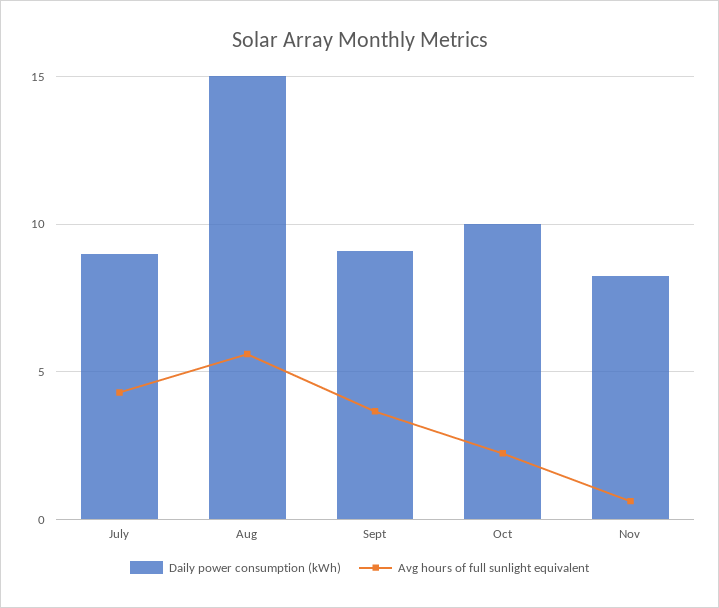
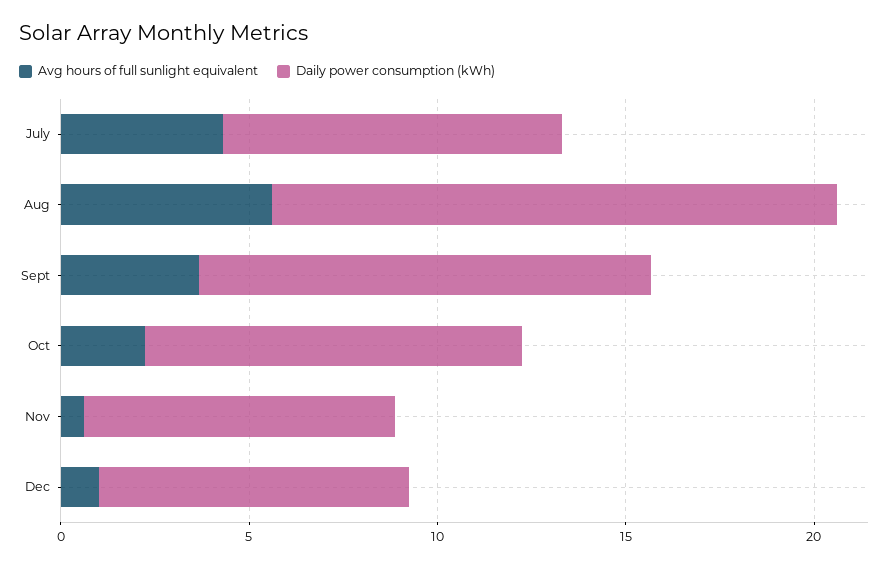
Daily power consumption (kWh), Sept: 9 -> 12
Avg hours of full sunlight equivalent, Dec: none -> 1
Daily power consumption (kWh), Dec: none -> 8

